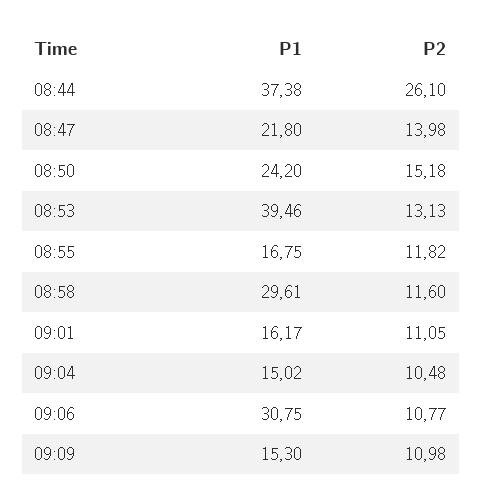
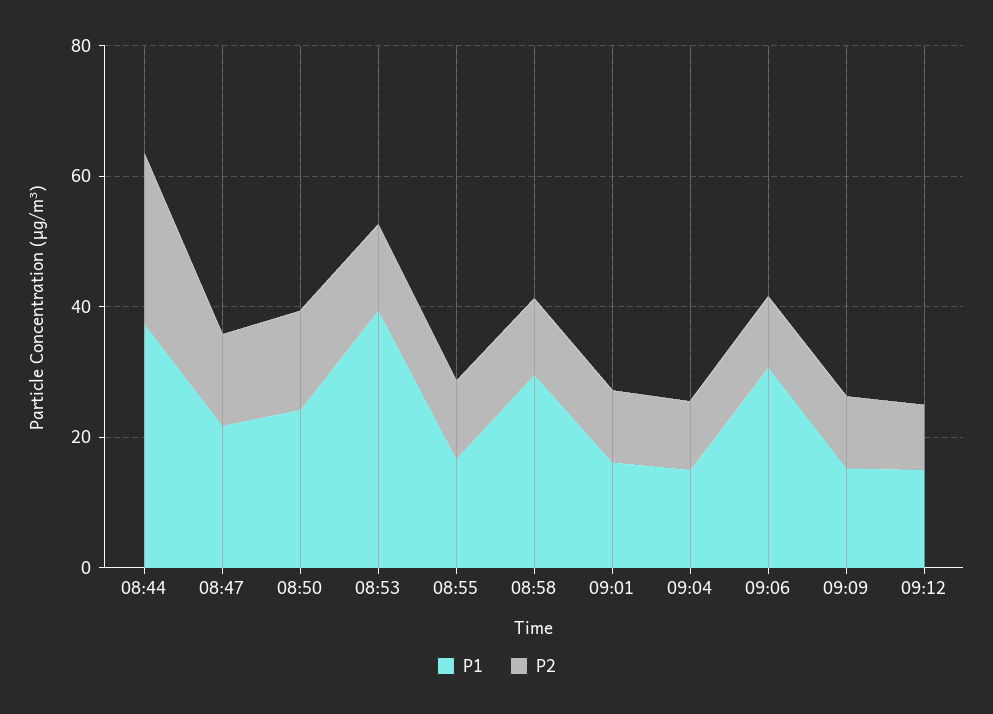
P1, 09:12: none -> 15
P2, 09:12: none -> 10

